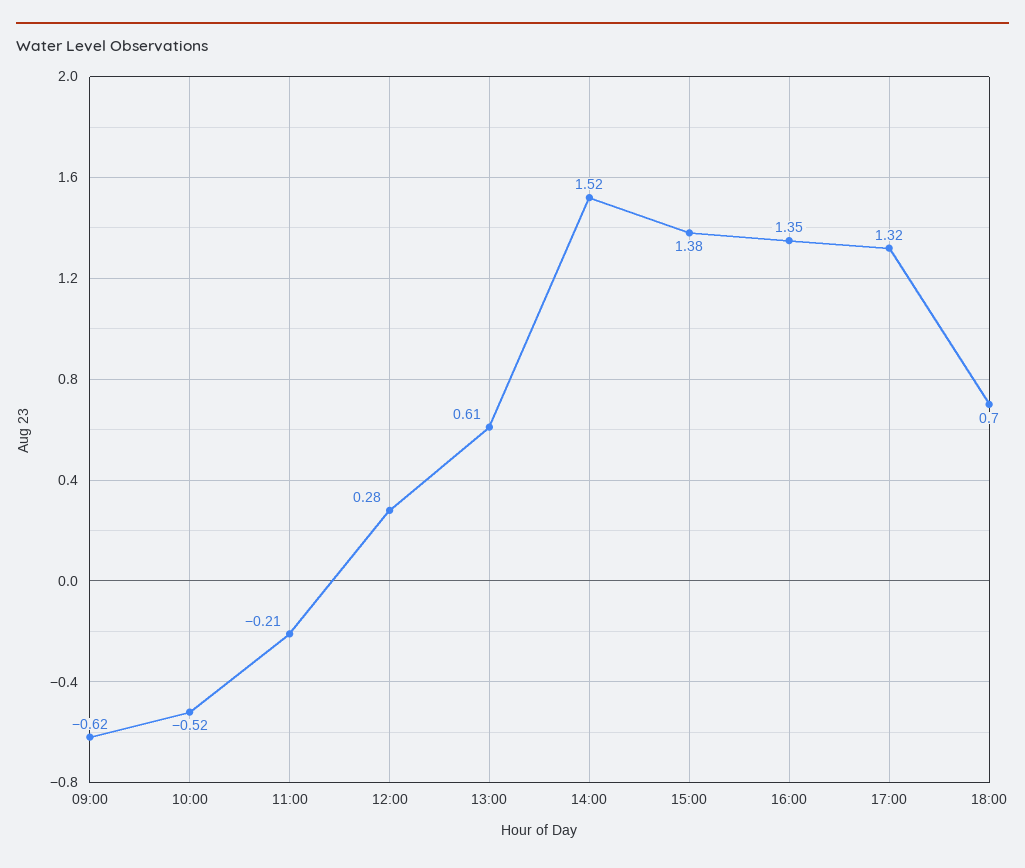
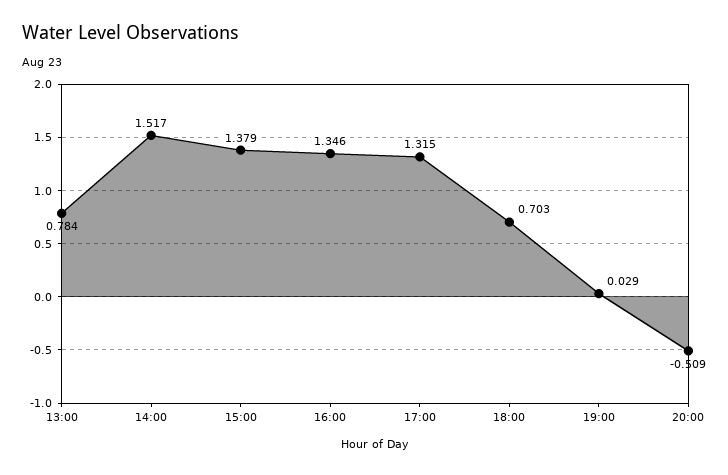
09:00: -0.62 -> none
10:00: -0.52 -> none
11:00: -0.21 -> none
12:00: 0.28 -> none
13:00: 0.61 -> 0.784
19:00: none -> 0.029
20:00: none -> -0.509

